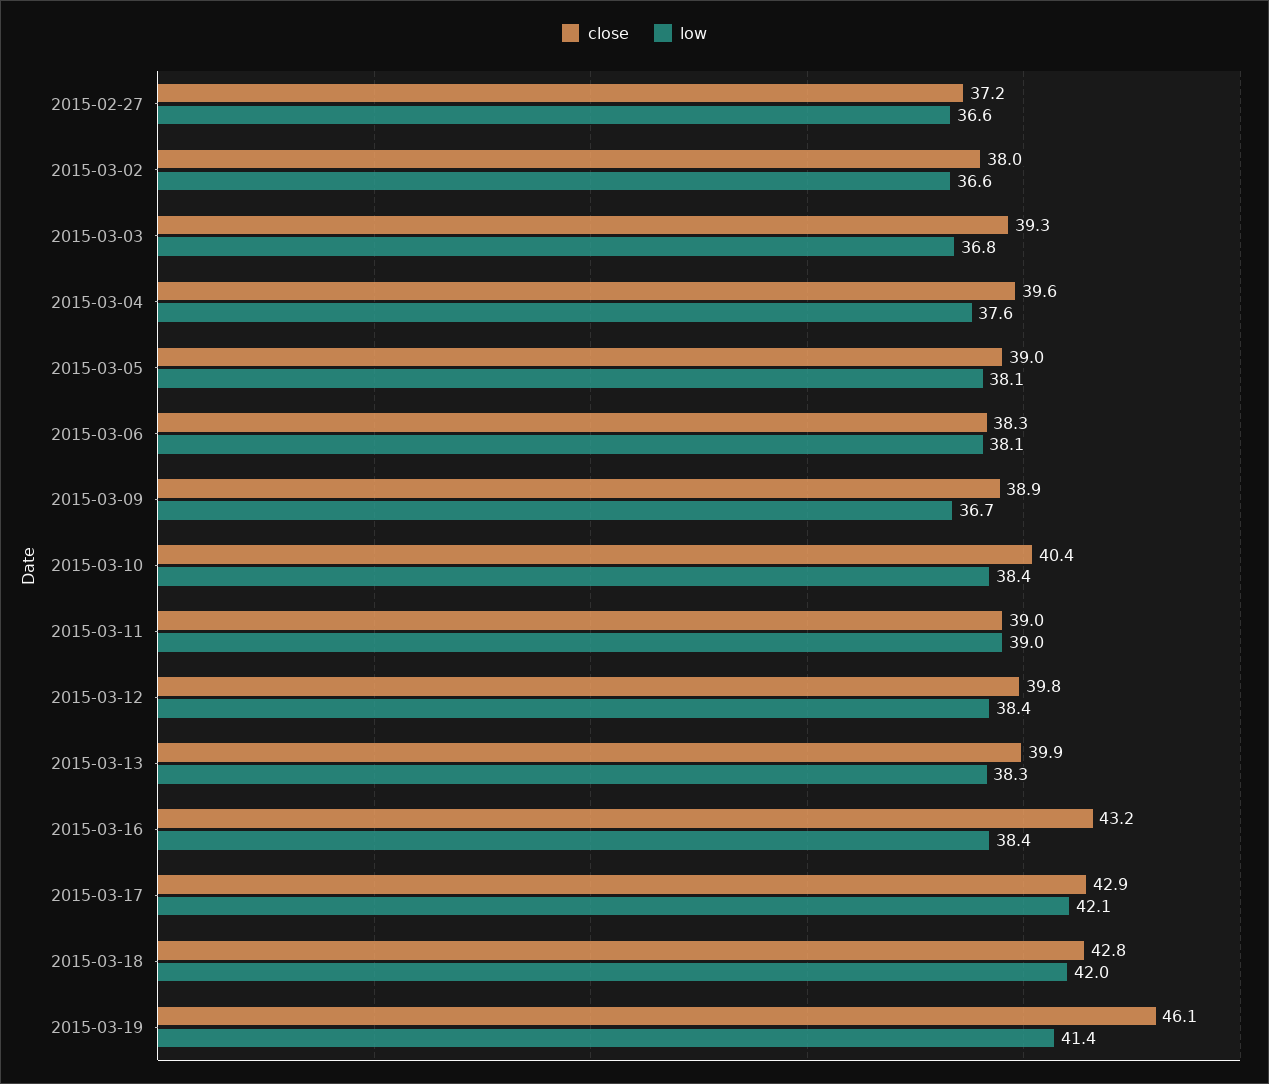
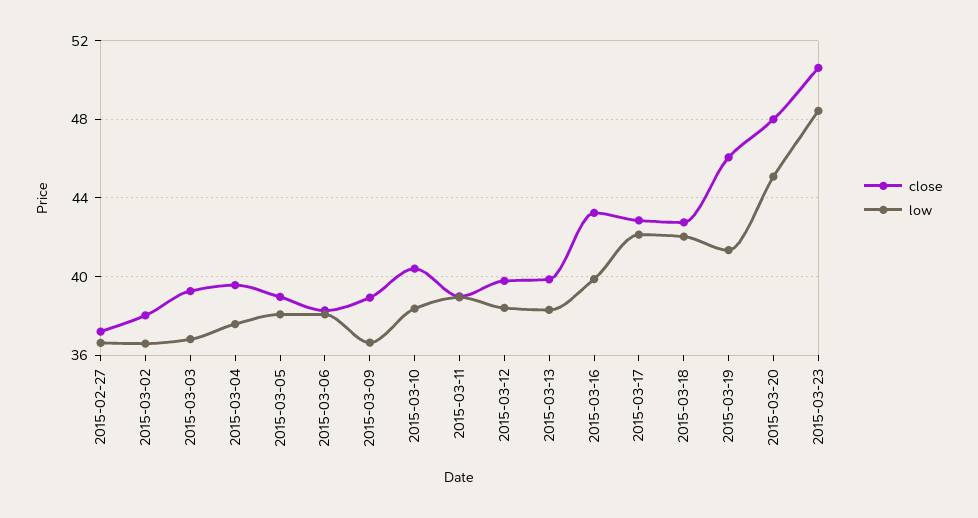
low, 2015-03-16: 38.4 -> 40
close, 2015-03-20: none -> 48
low, 2015-03-20: none -> 45
close, 2015-03-23: none -> 50.5
low, 2015-03-23: none -> 48.5

